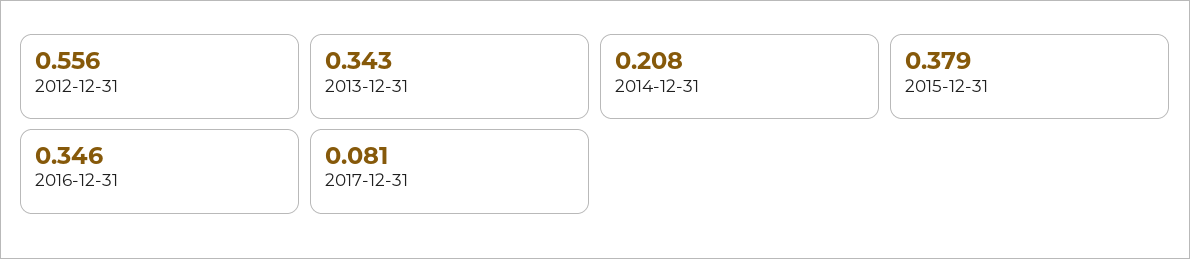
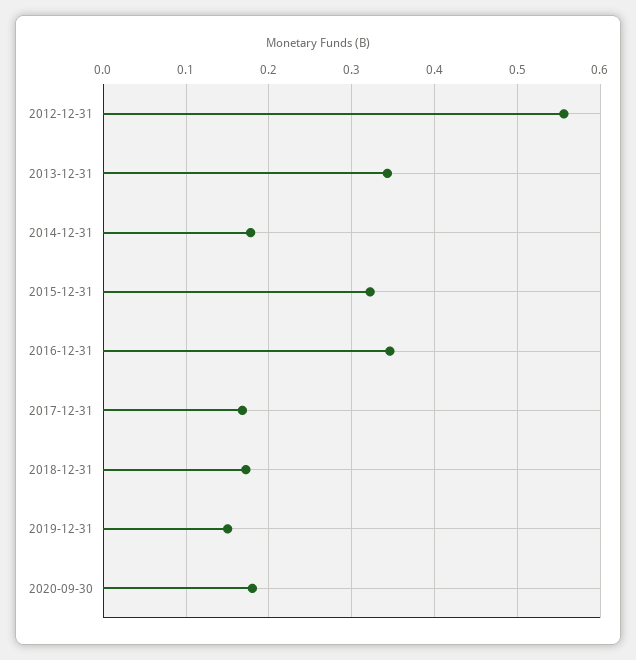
2014-12-31: 0.208 -> 0.18
2015-12-31: 0.379 -> 0.32
2017-12-31: 0.081 -> 0.17
2018-12-31: none -> 0.17
2019-12-31: none -> 0.15
2020-09-30: none -> 0.18

